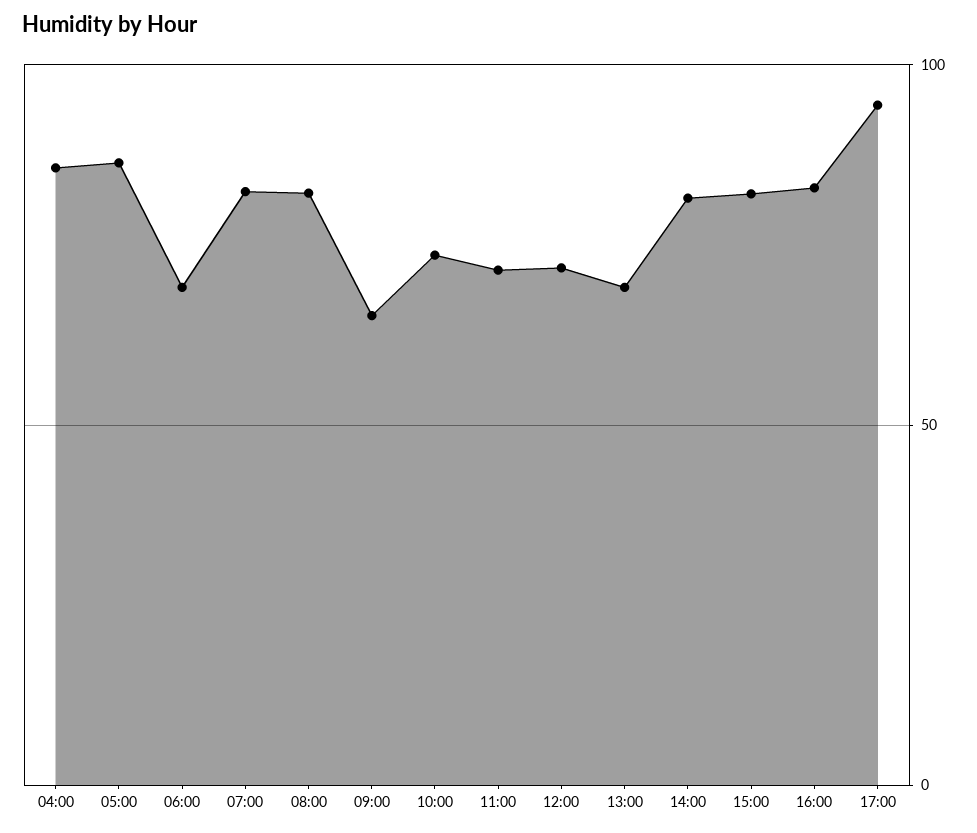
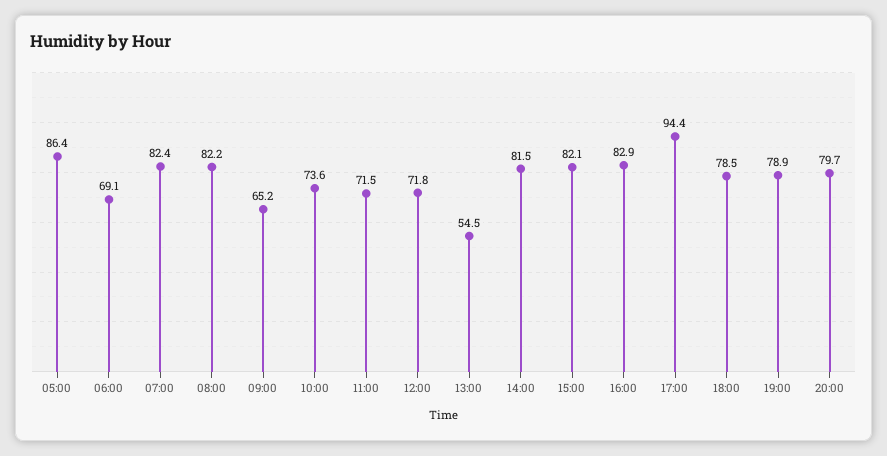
04:00: 85 -> none
13:00: 70 -> 54.5
18:00: none -> 78.5
19:00: none -> 78.9
20:00: none -> 79.7

